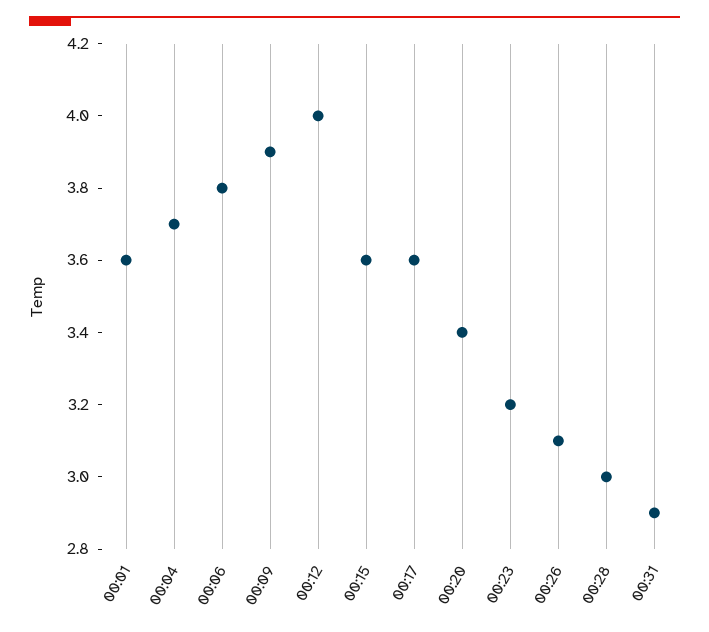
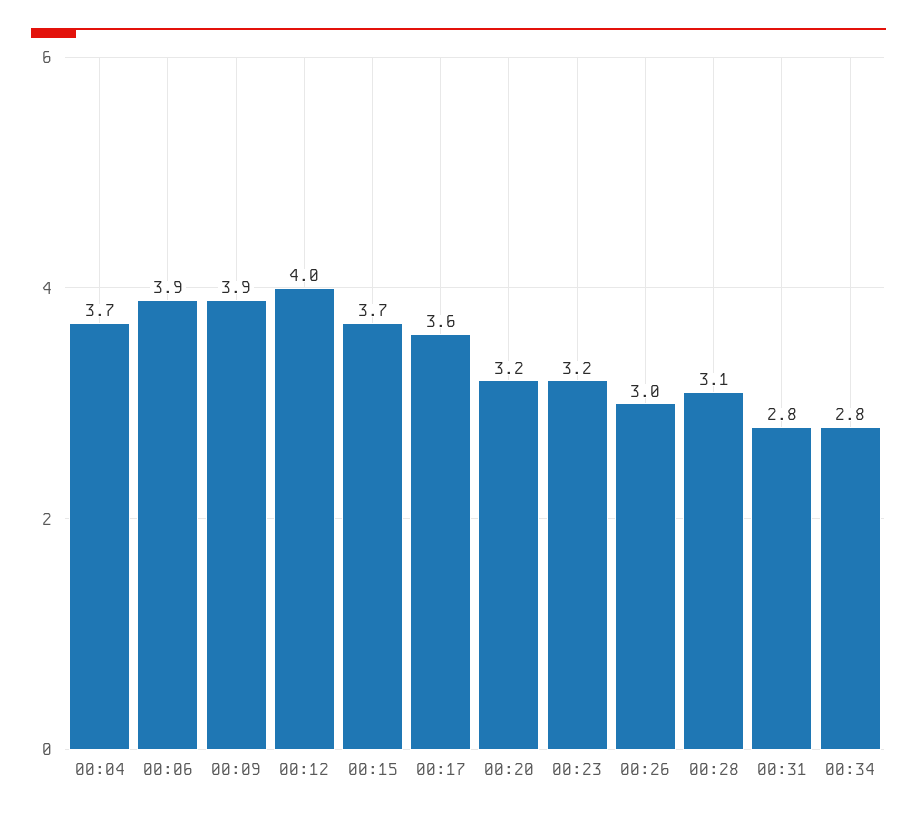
00:01: 3.6 -> none
00:06: 3.8 -> 3.9
00:15: 3.6 -> 3.7
00:20: 3.4 -> 3.2
00:26: 3.1 -> 3
00:28: 3 -> 3.1
00:31: 2.9 -> 2.8
00:34: none -> 2.8

